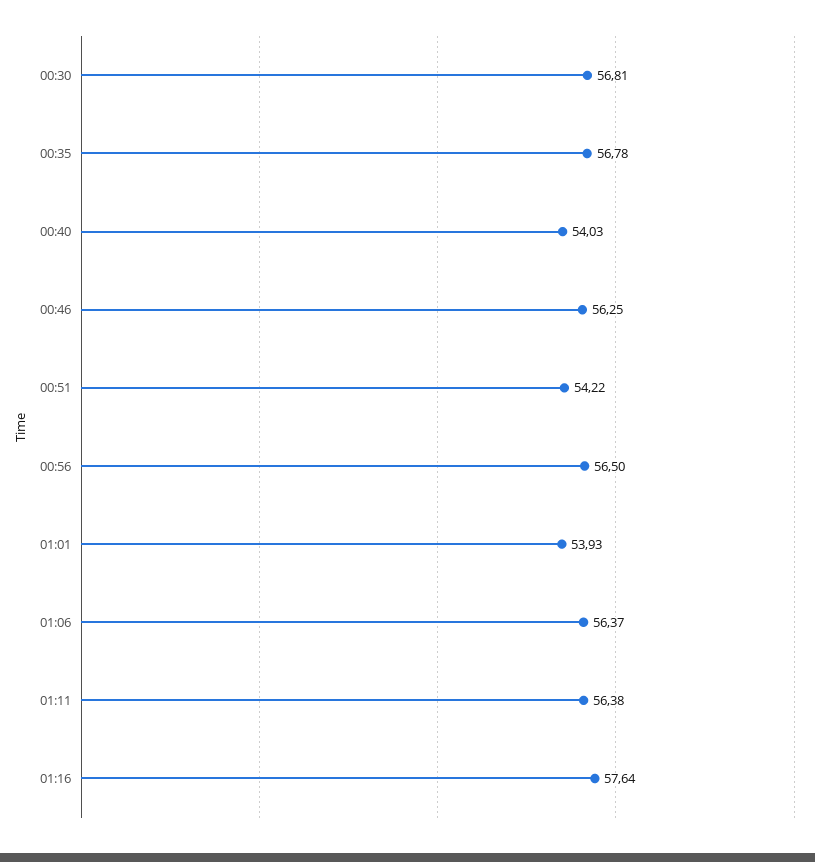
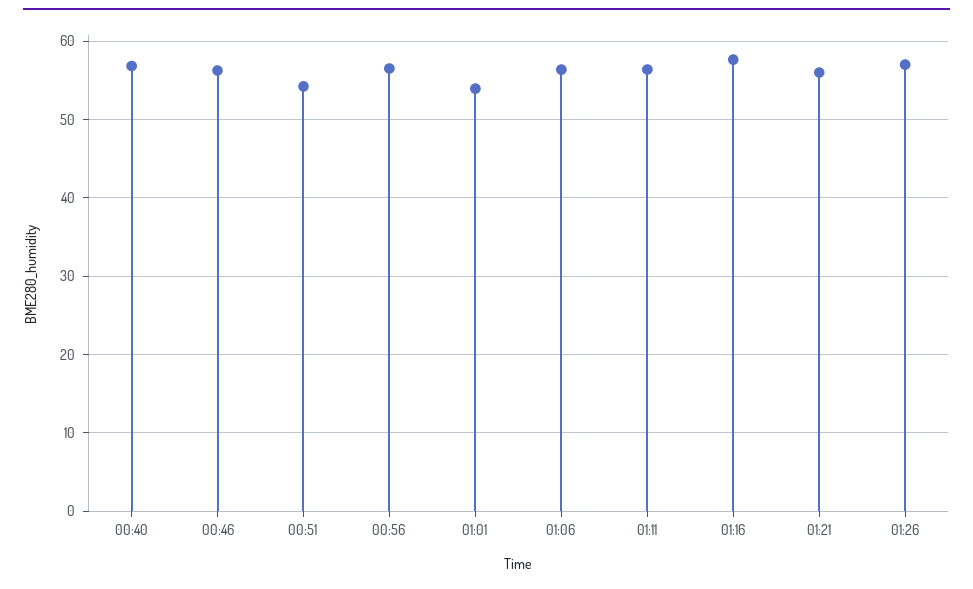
00:30: 56.81 -> none
00:35: 56.78 -> none
00:40: 54.03 -> 57
01:21: none -> 56
01:26: none -> 57

